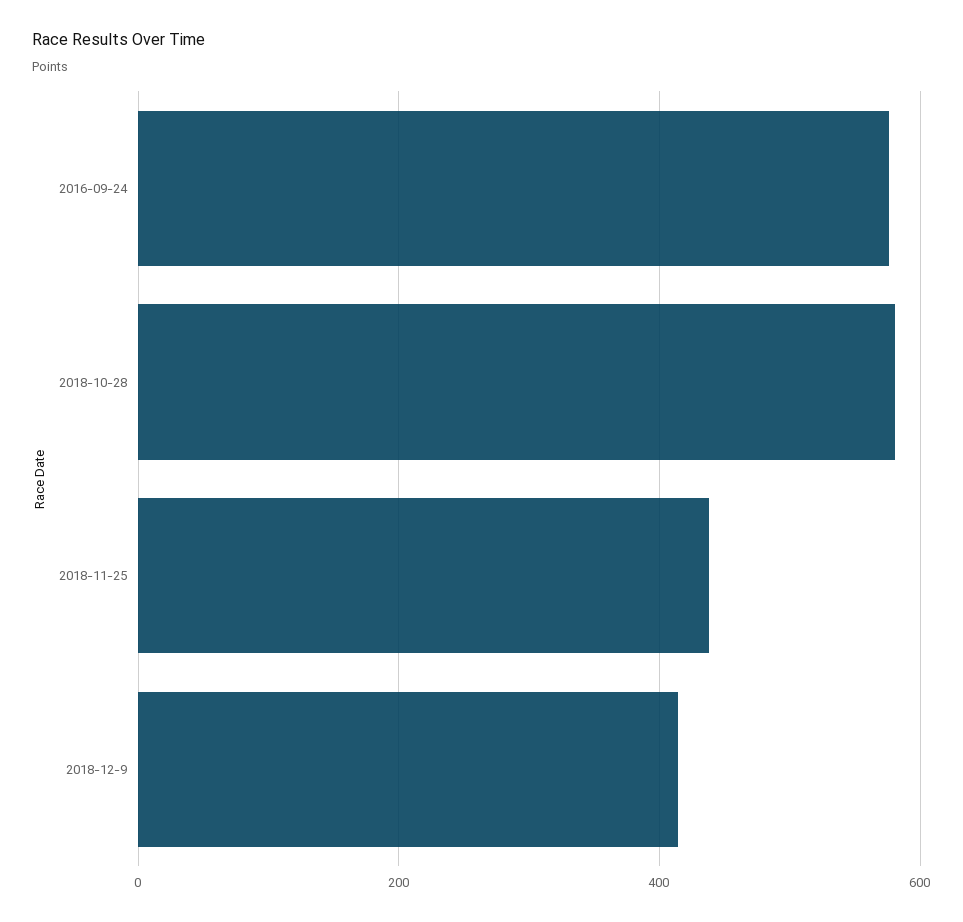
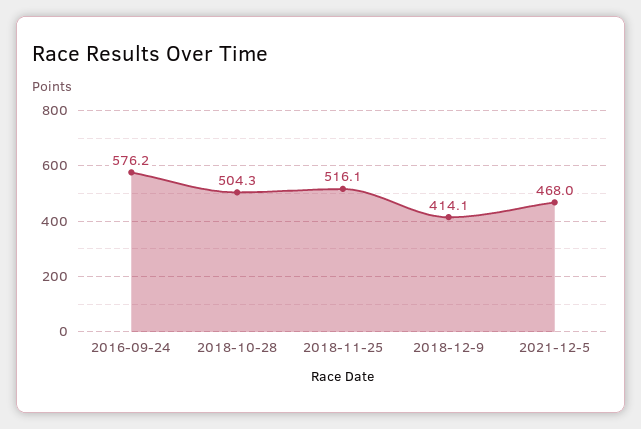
2018-10-28: 580 -> 504.3
2018-11-25: 440 -> 516.1
2021-12-5: none -> 468

